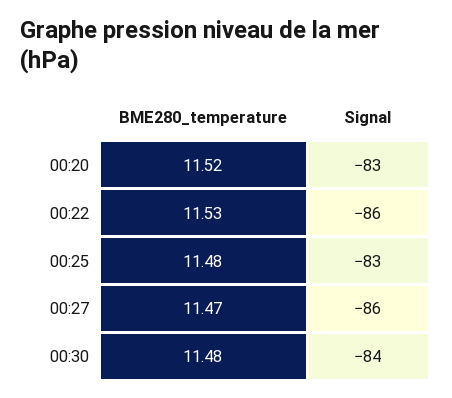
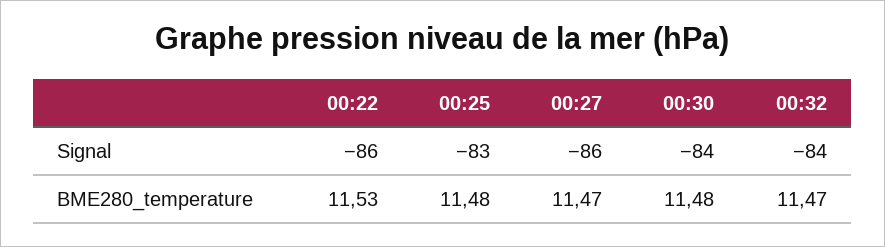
BME280_temperature, 00:20: 11.52 -> none
Signal, 00:20: -83 -> none
Signal, 00:32: none -> -84
BME280_temperature, 00:32: none -> 11.47

